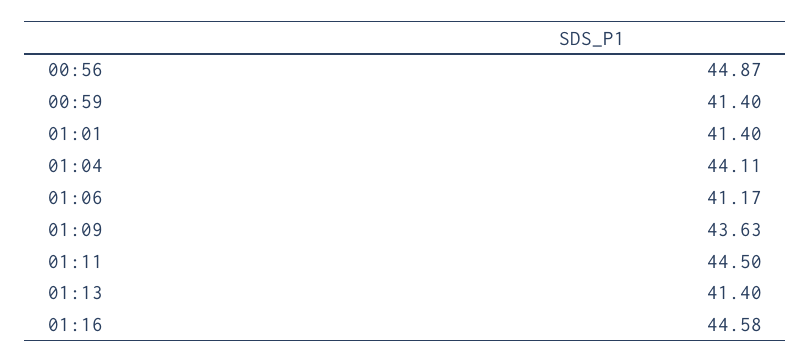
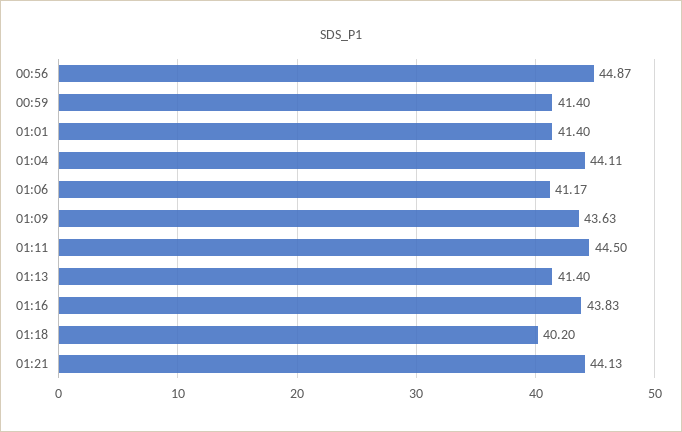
01:16: 44.58 -> 43.83
01:18: none -> 40.2
01:21: none -> 44.13

